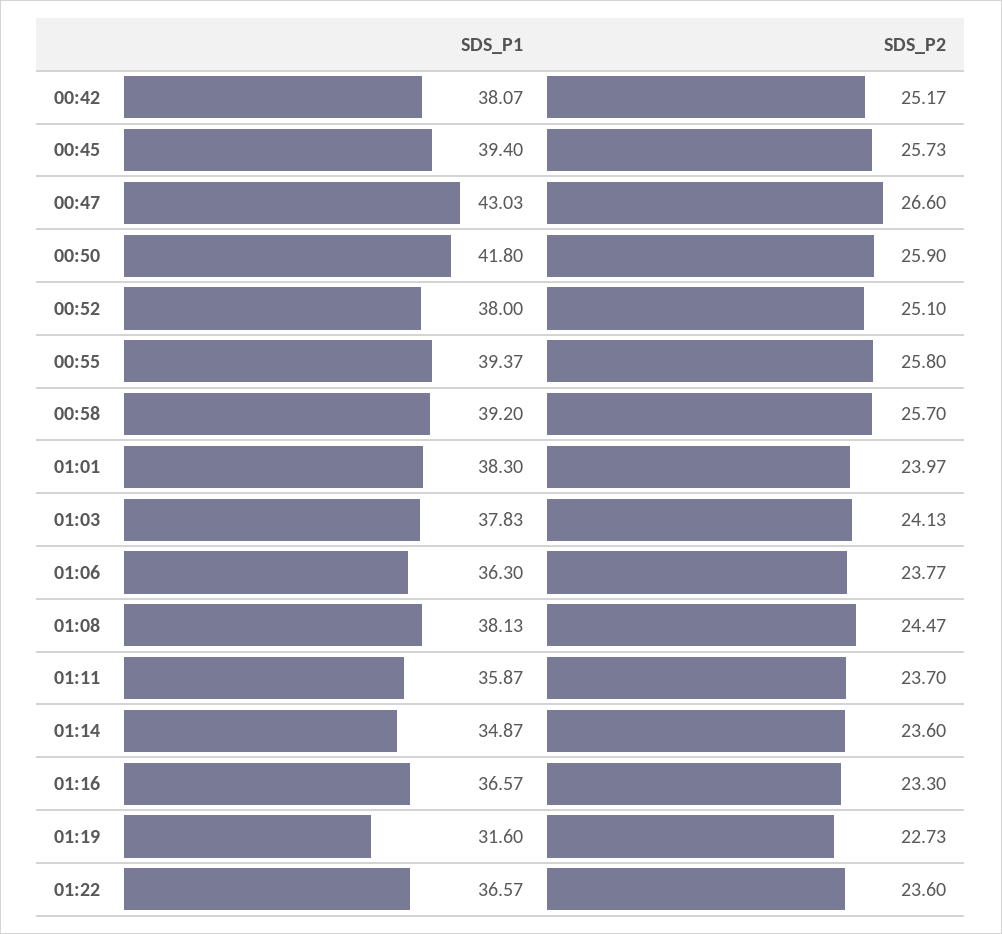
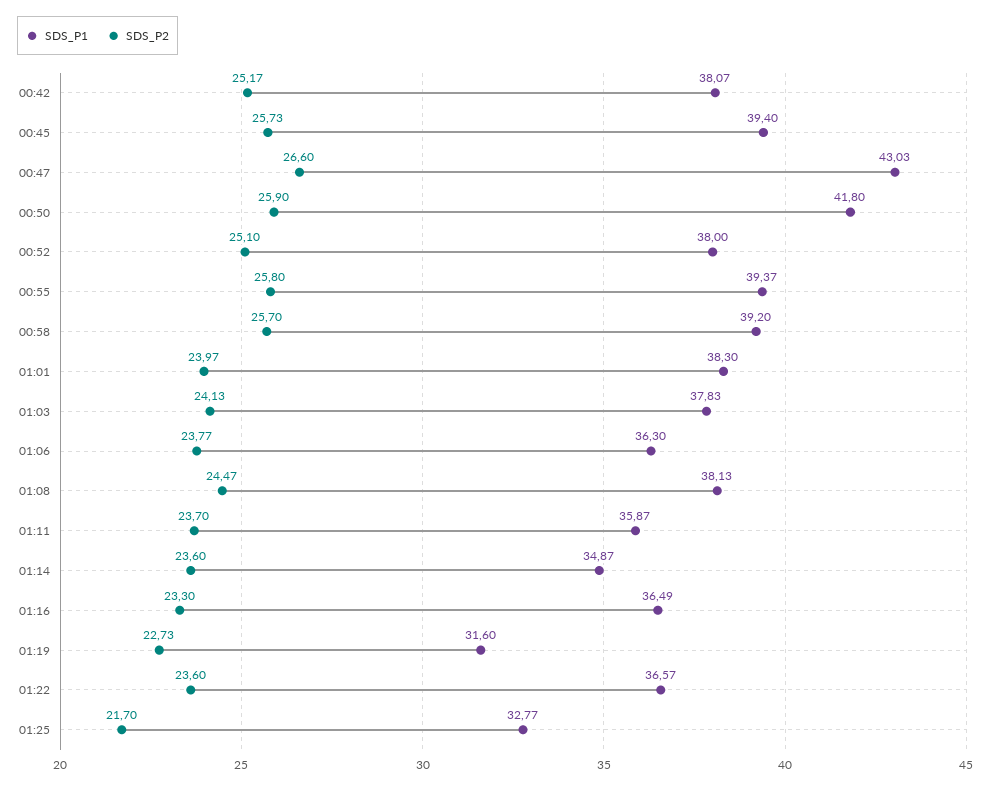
SDS_P1, 01:16: 36.57 -> 36.49
SDS_P1, 01:25: none -> 32.77
SDS_P2, 01:25: none -> 21.7

